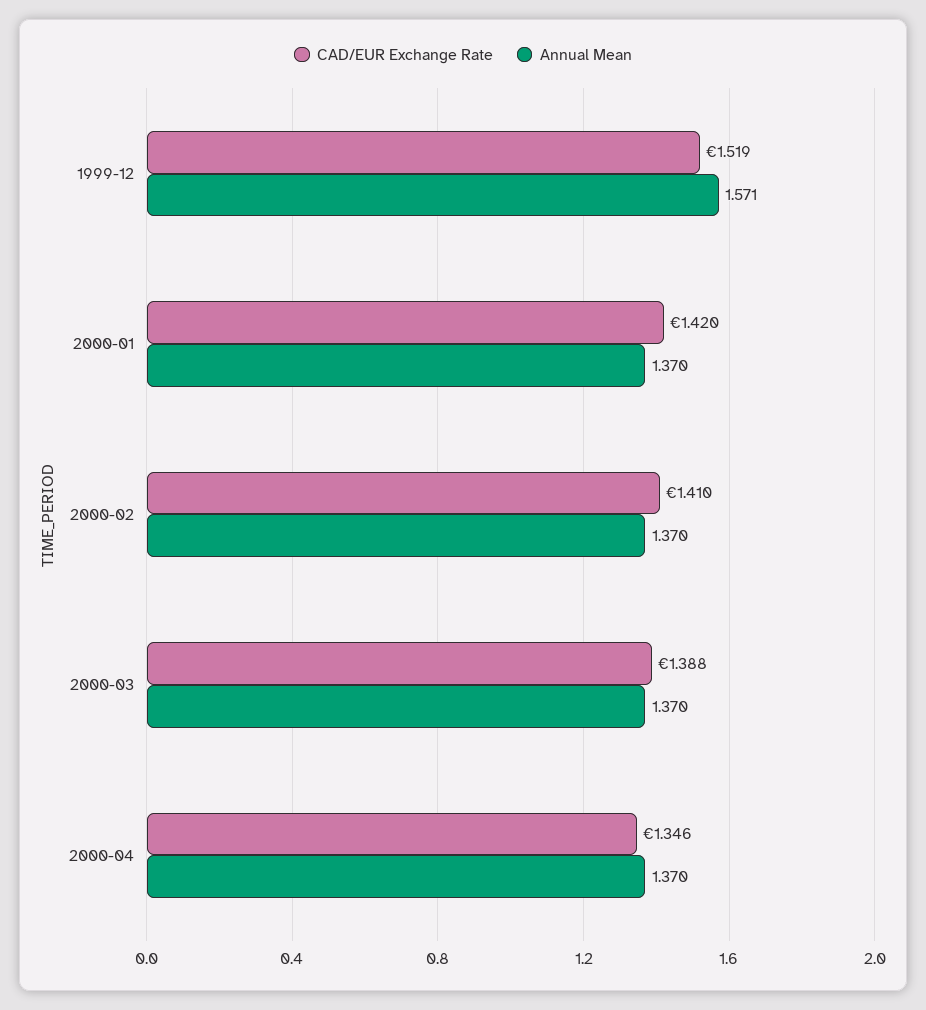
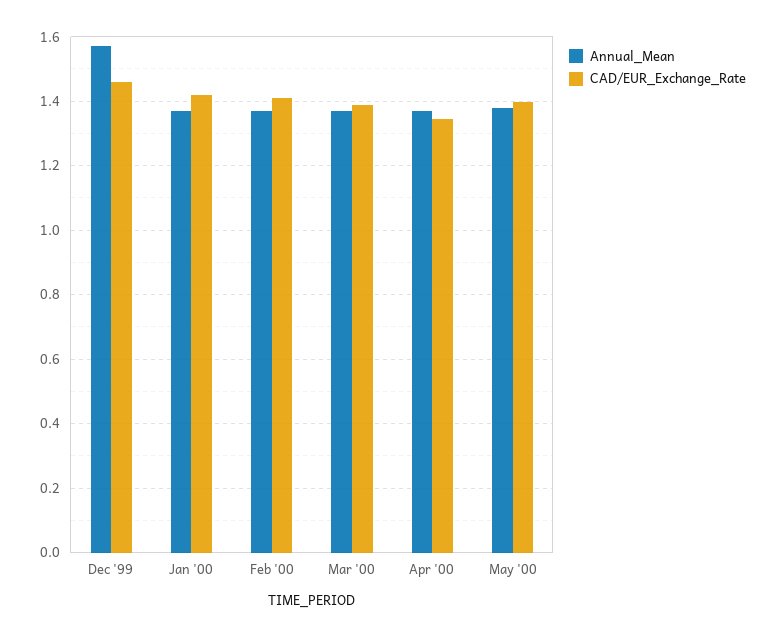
CAD/EUR Exchange Rate, 1999-12: 1.519 -> 1.46
Annual Mean, May '00: none -> 1.38
CAD/EUR Exchange Rate, May '00: none -> 1.4

